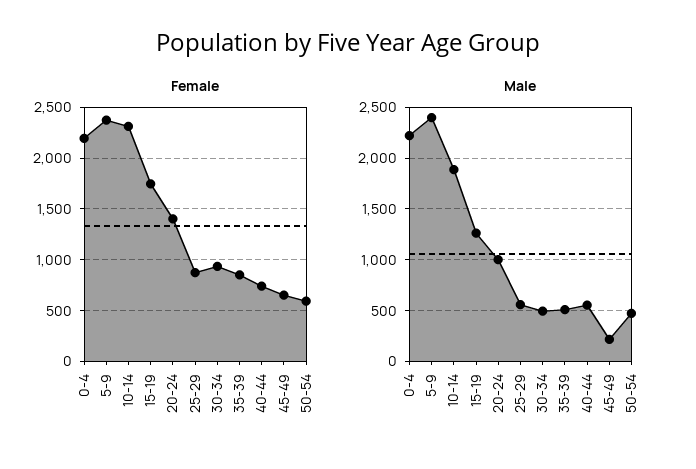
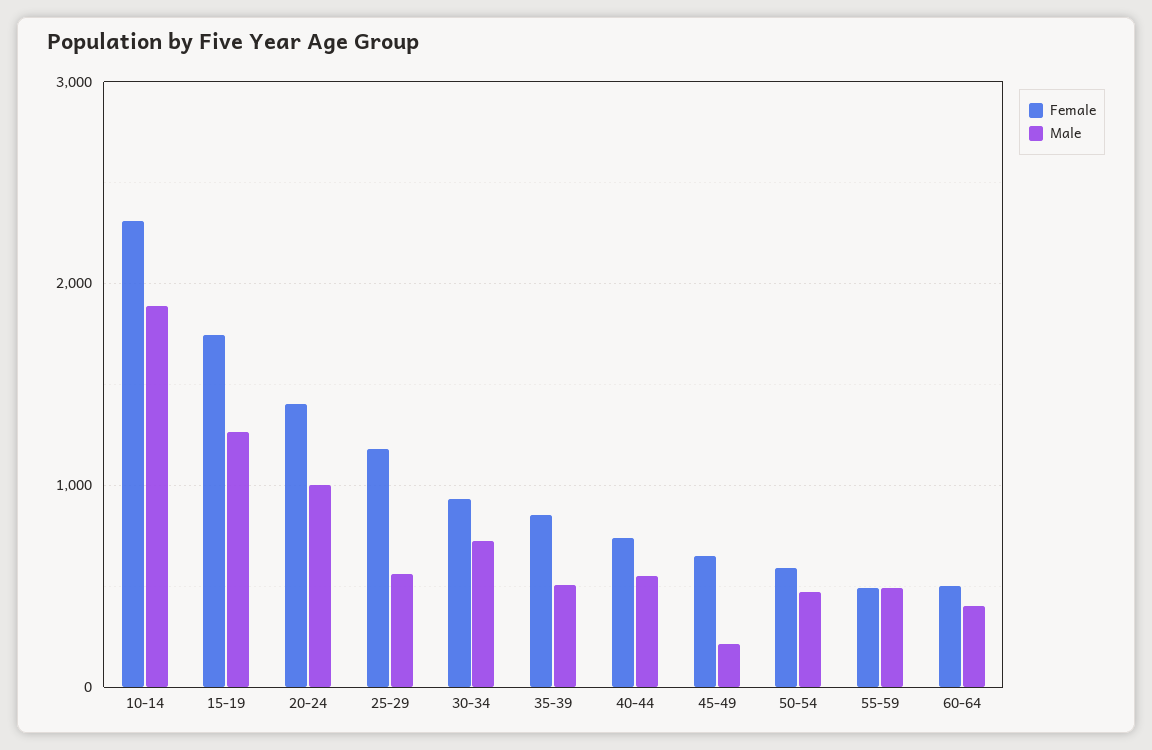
Female, 0-4: 2200 -> none
Female, 5-9: 2400 -> none
Female, 25-29: 900 -> 1200
Male, 0-4: 2200 -> none
Male, 5-9: 2400 -> none
Male, 30-34: 500 -> 700
Female, 55-59: none -> 500
Male, 55-59: none -> 500
Female, 60-64: none -> 500
Male, 60-64: none -> 400

